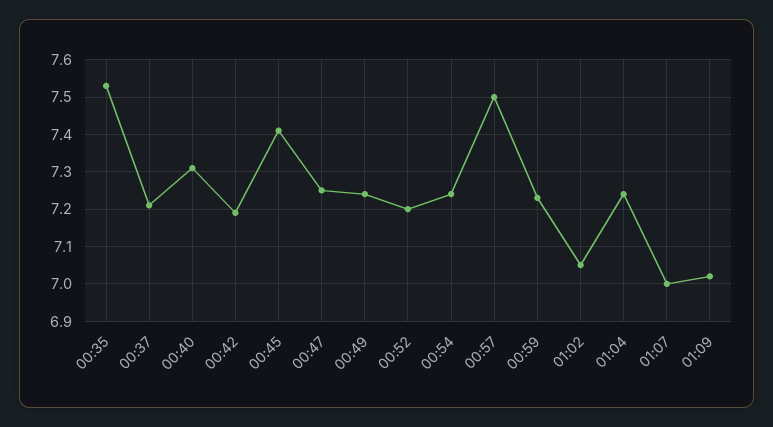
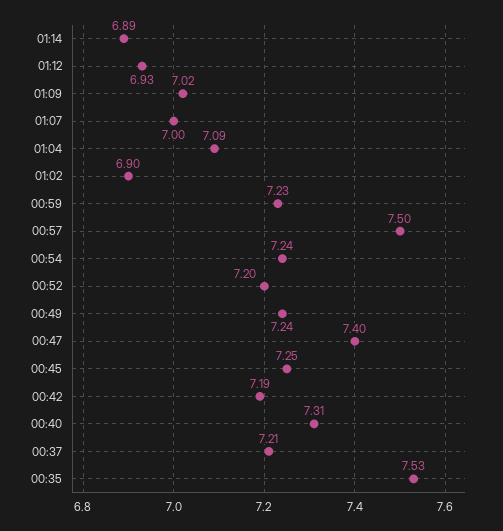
00:45: 7.4 -> 7.25
00:47: 7.25 -> 7.4
01:02: 7.05 -> 6.9
01:04: 7.25 -> 7.09
01:14: none -> 6.89
01:12: none -> 6.93

